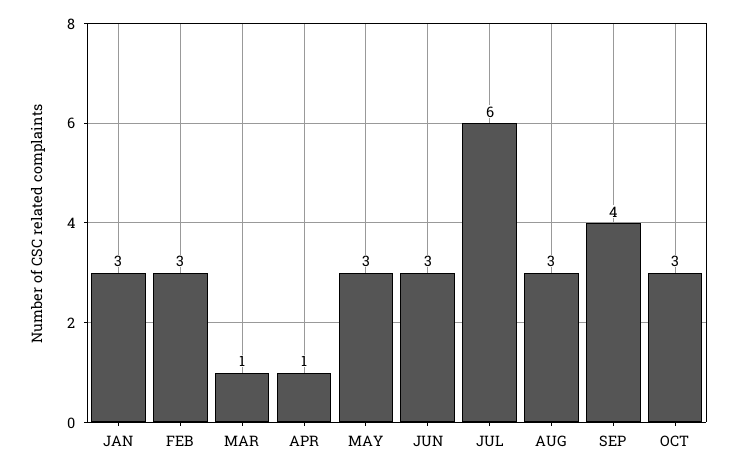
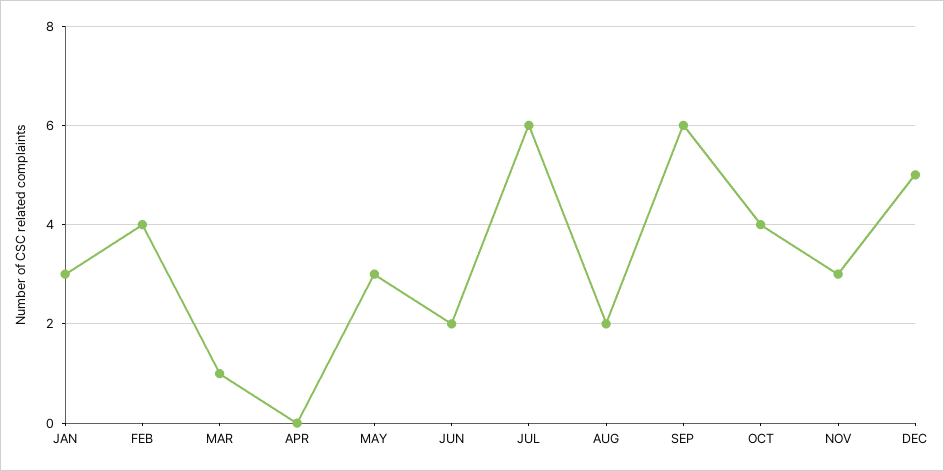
FEB: 3 -> 4
APR: 1 -> 0
JUN: 3 -> 2
AUG: 3 -> 2
SEP: 4 -> 6
OCT: 3 -> 4
NOV: none -> 3
DEC: none -> 5

